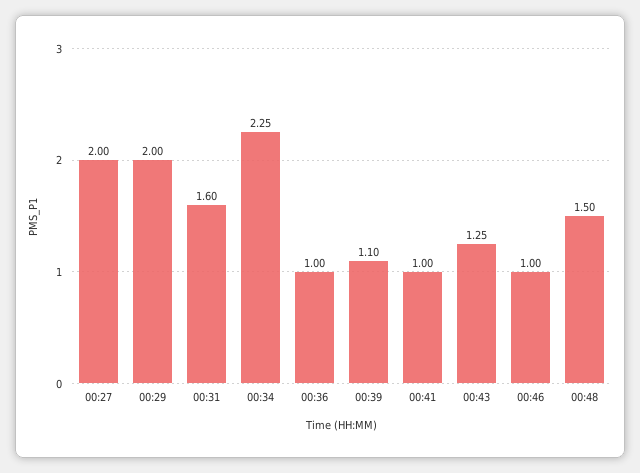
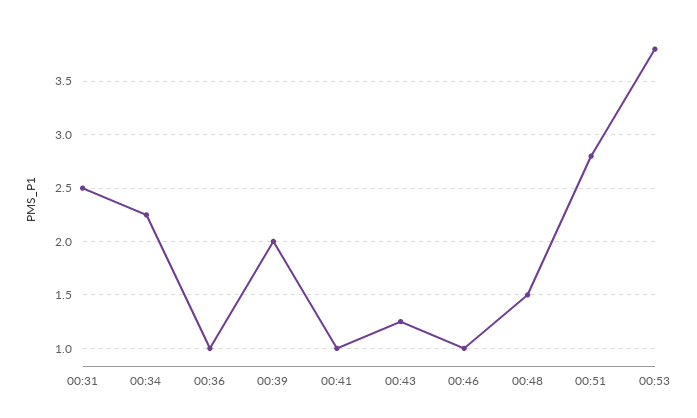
00:27: 2 -> none
00:29: 2 -> none
00:31: 1.6 -> 2.5
00:39: 1.1 -> 2
00:51: none -> 2.8
00:53: none -> 3.8

